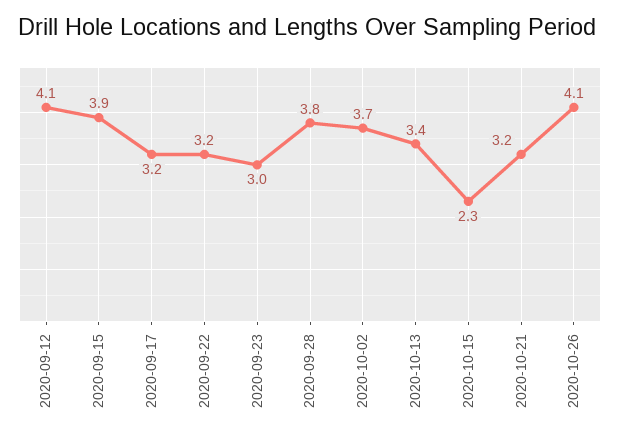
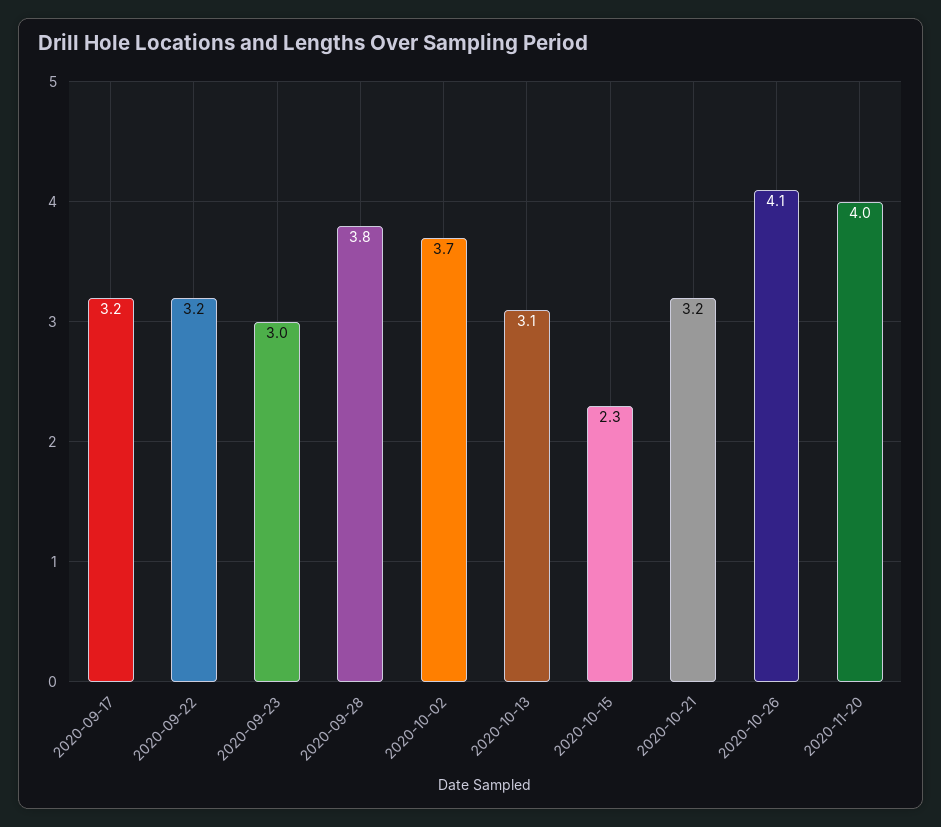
2020-09-12: 4.1 -> none
2020-09-15: 3.9 -> none
2020-10-13: 3.4 -> 3.1
2020-11-20: none -> 4

